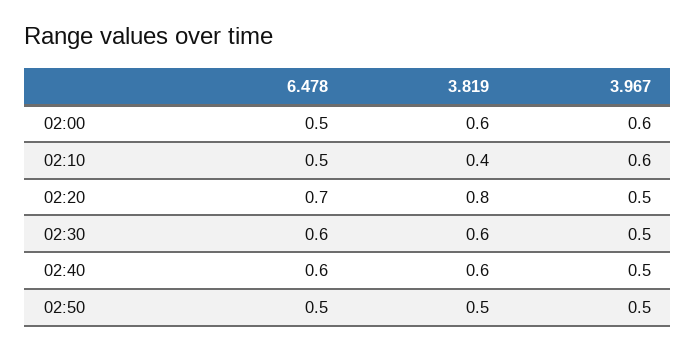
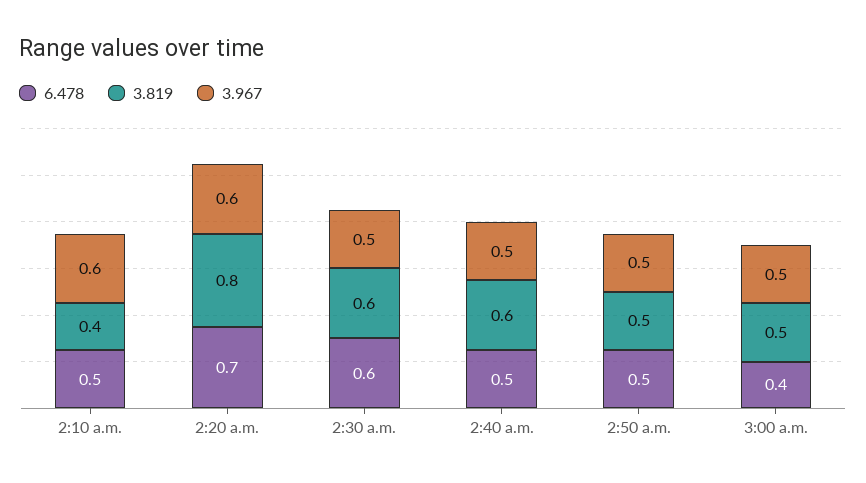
6.478, 02:00: 0.5 -> none
3.819, 02:00: 0.6 -> none
3.967, 02:00: 0.6 -> none
3.967, 02:20: 0.5 -> 0.6
6.478, 02:40: 0.6 -> 0.5
6.478, 3:00 a.m.: none -> 0.4
3.819, 3:00 a.m.: none -> 0.5
3.967, 3:00 a.m.: none -> 0.5

